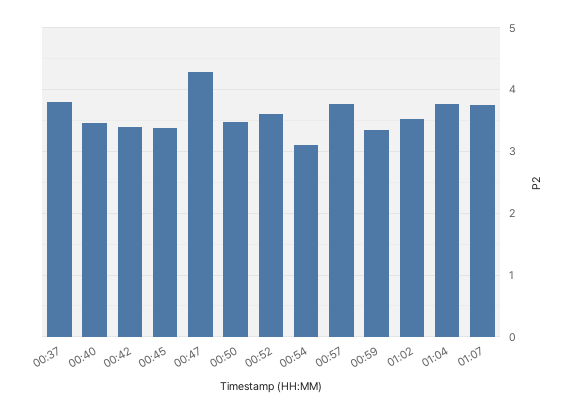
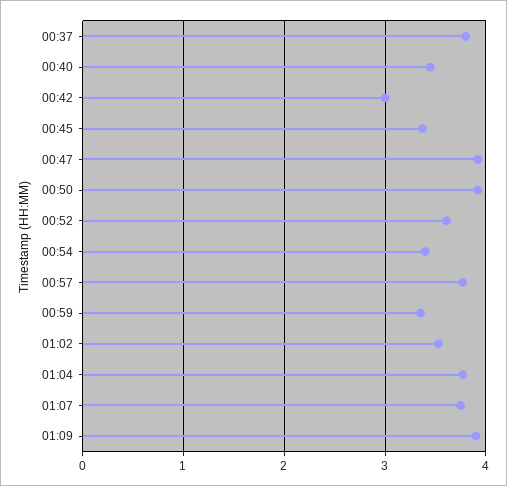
00:42: 3.4 -> 3
00:47: 4.3 -> 3.9
00:50: 3.5 -> 3.9
00:54: 3.1 -> 3.4
01:09: none -> 3.9

